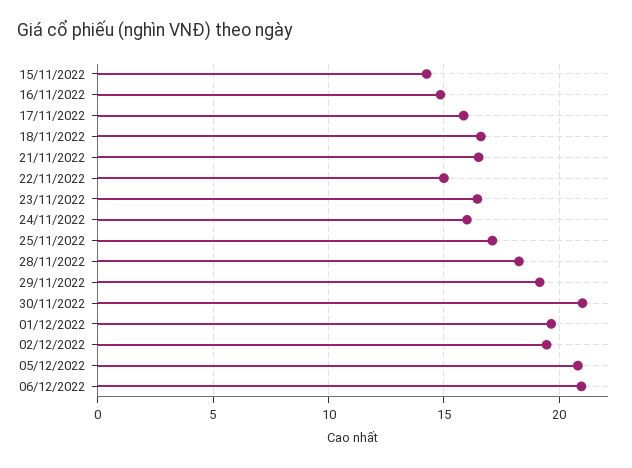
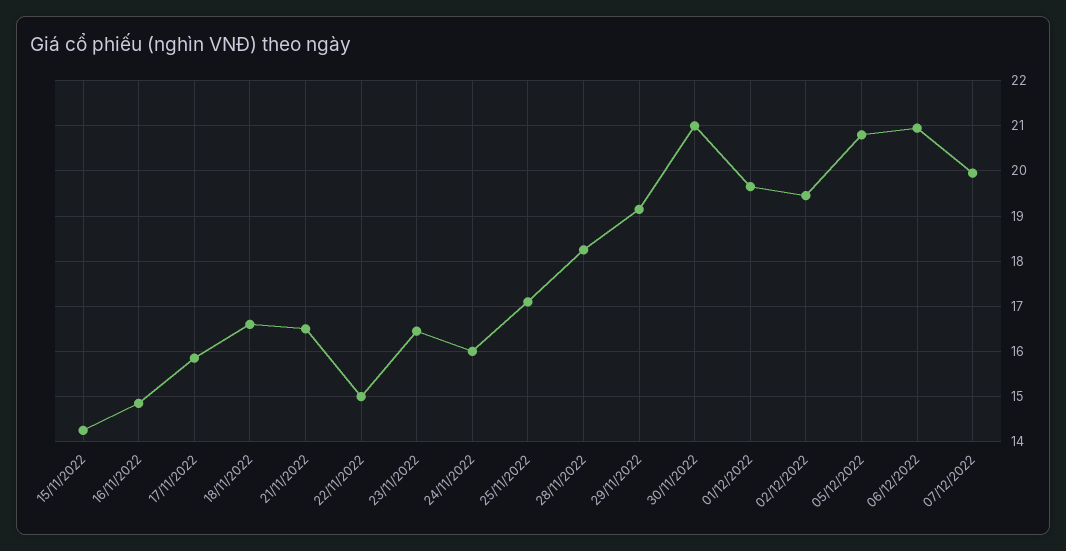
07/12/2022: none -> 20

